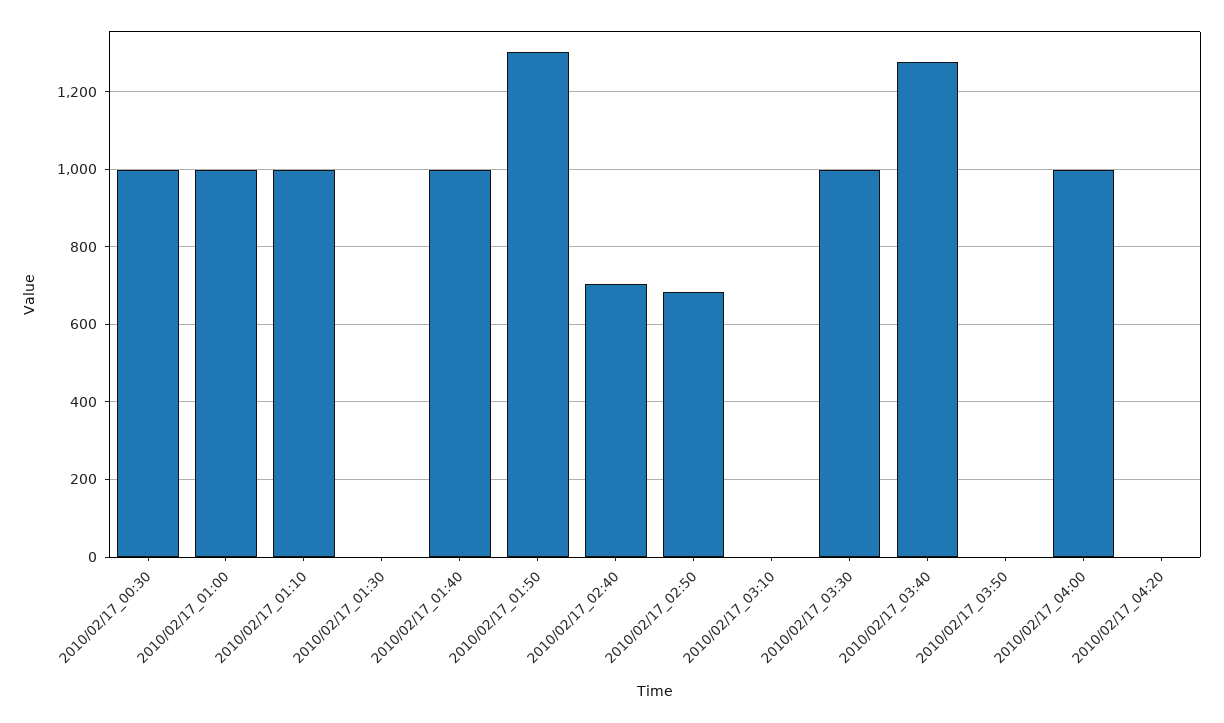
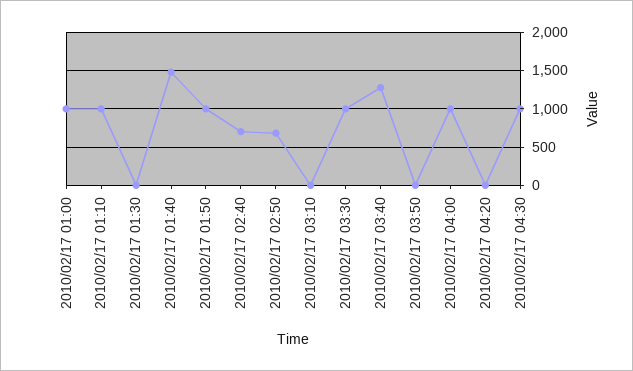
2010/02/17_00:30: 1000 -> none
2010/02/17_01:40: 1000 -> 1500
2010/02/17_01:50: 1300 -> 1000
2010/02/17 04:30: none -> 1000

